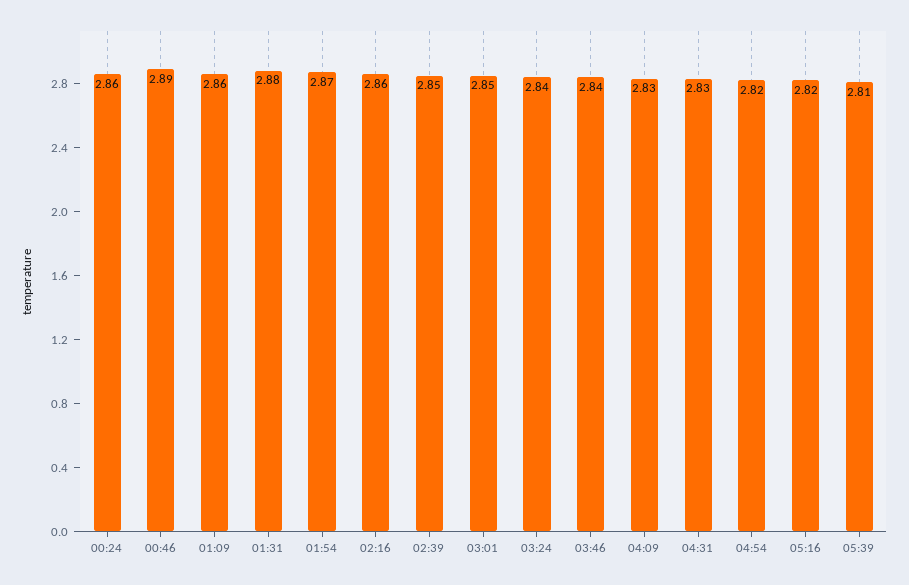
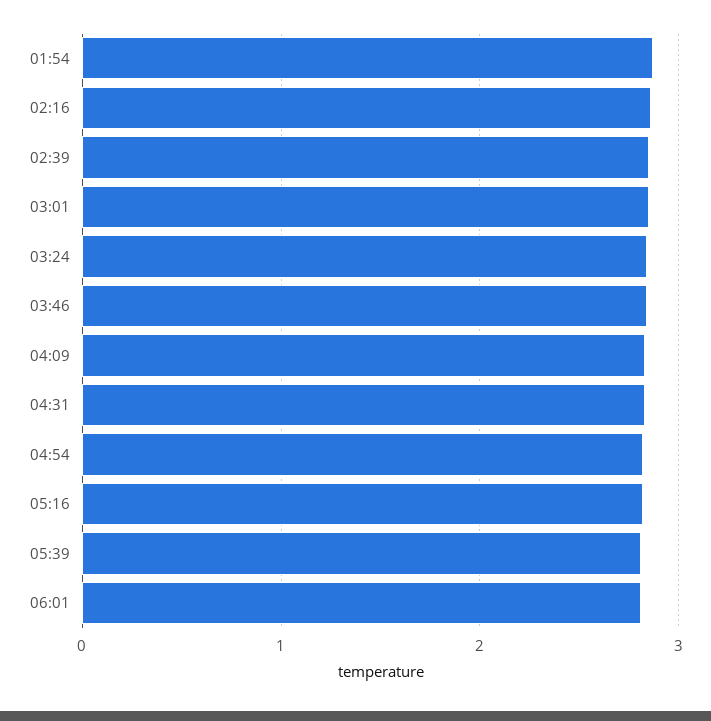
00:24: 2.86 -> none
00:46: 2.89 -> none
01:09: 2.86 -> none
01:31: 2.88 -> none
06:01: none -> 2.8

